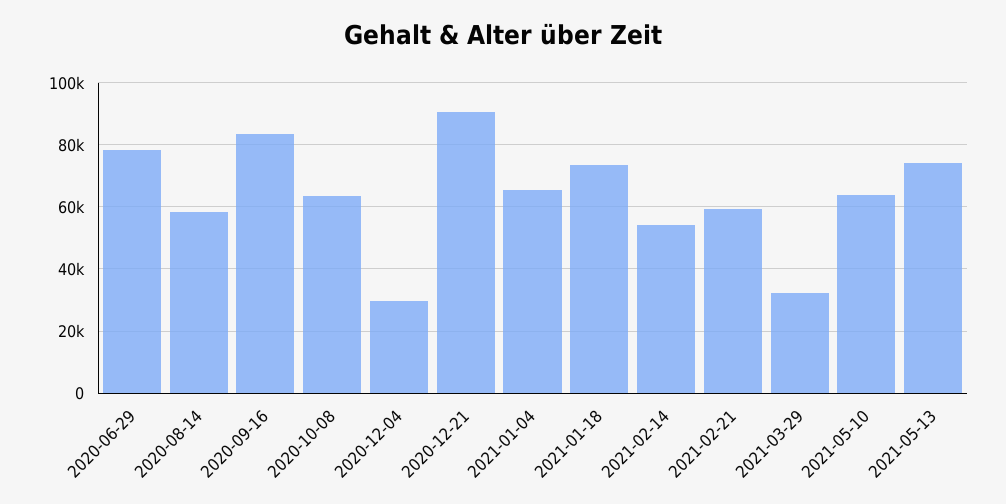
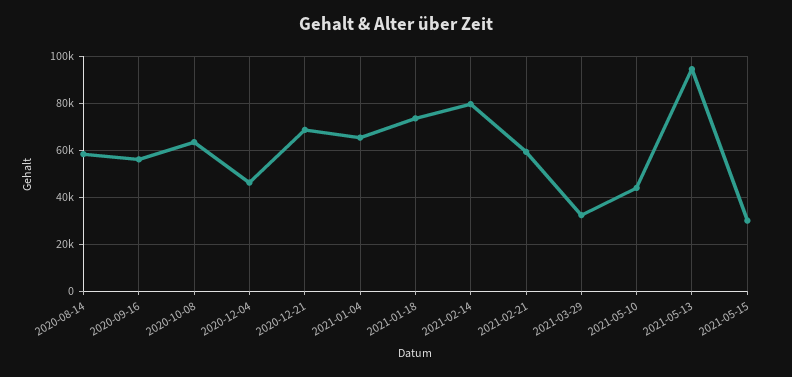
2020-06-29: 78000 -> none
2020-09-16: 84000 -> 55000
2020-12-04: 30000 -> 45000
2020-12-21: 90000 -> 70000
2021-02-14: 54000 -> 80000
2021-05-10: 64000 -> 45000
2021-05-13: 74000 -> 95000
2021-05-15: none -> 30000

